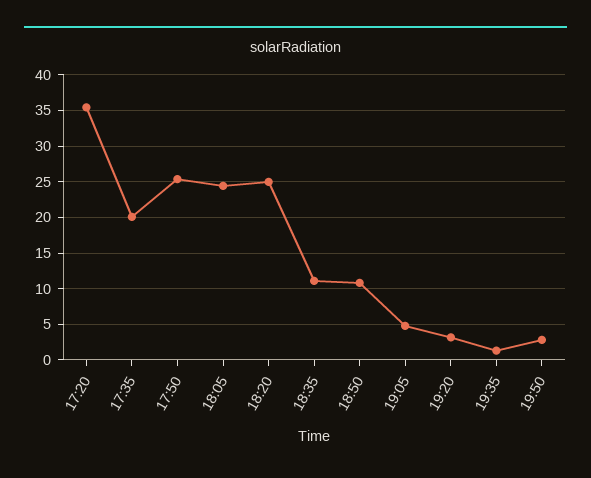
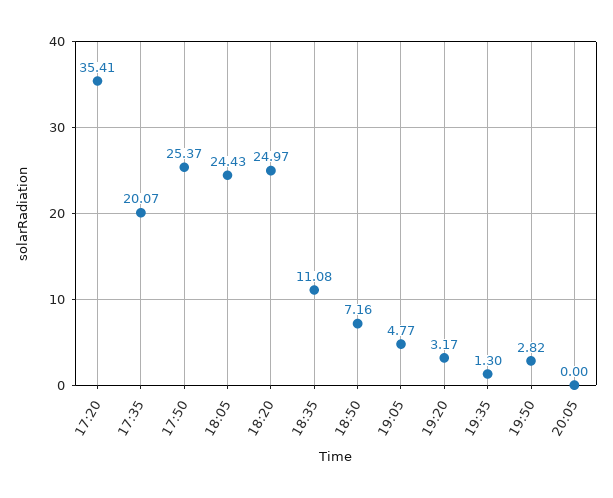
18:50: 11 -> 7.16
20:05: none -> 0

